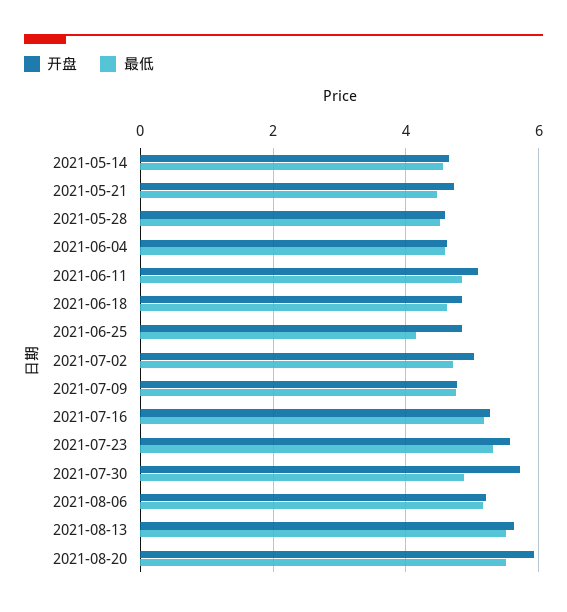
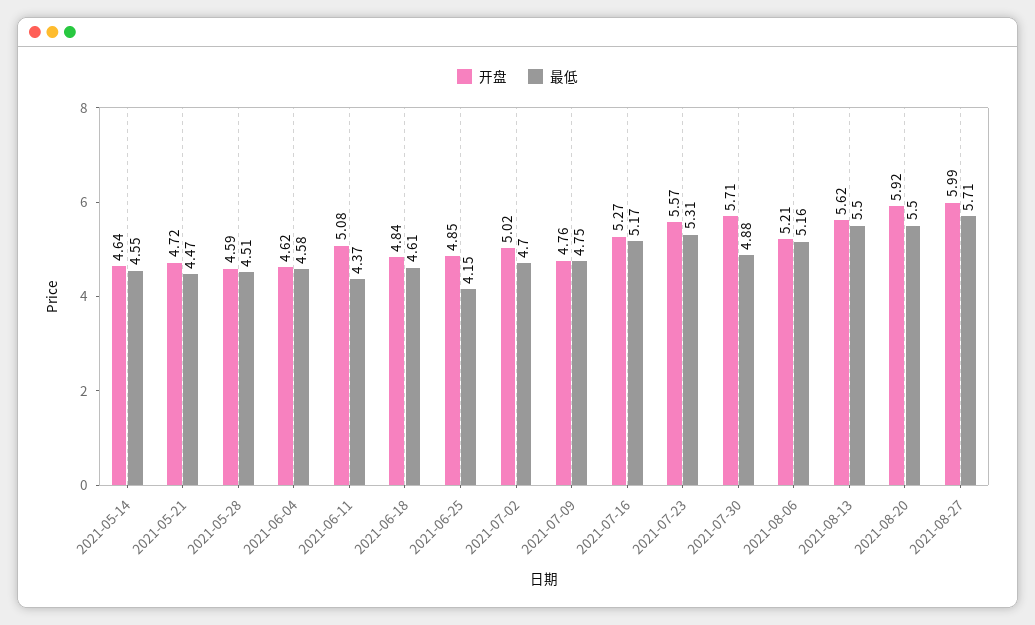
最低, 2021-06-11: 4.8 -> 4.37
开盘, 2021-08-27: none -> 5.99
最低, 2021-08-27: none -> 5.71

